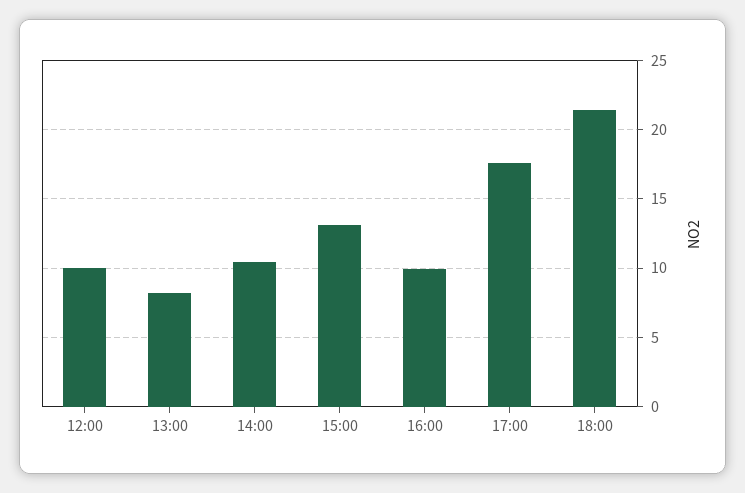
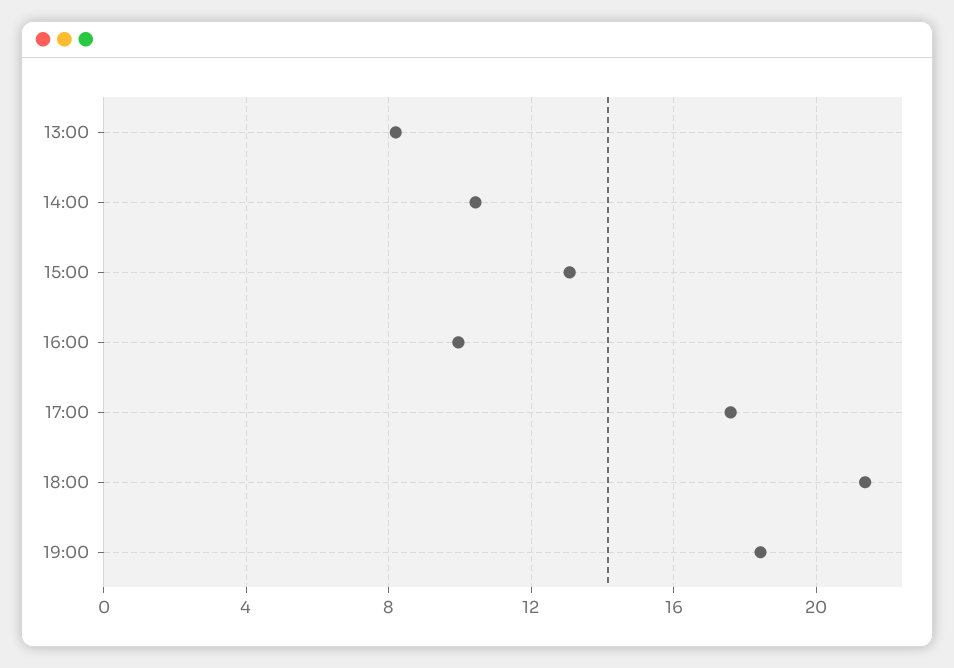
12:00: 10 -> none
19:00: none -> 18.5

